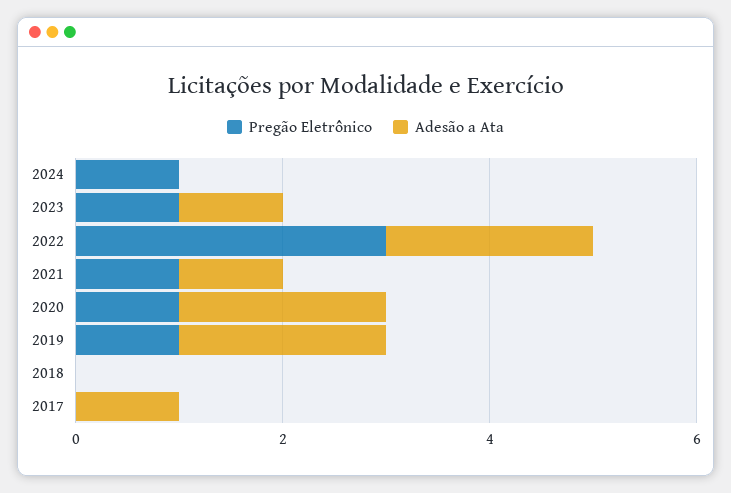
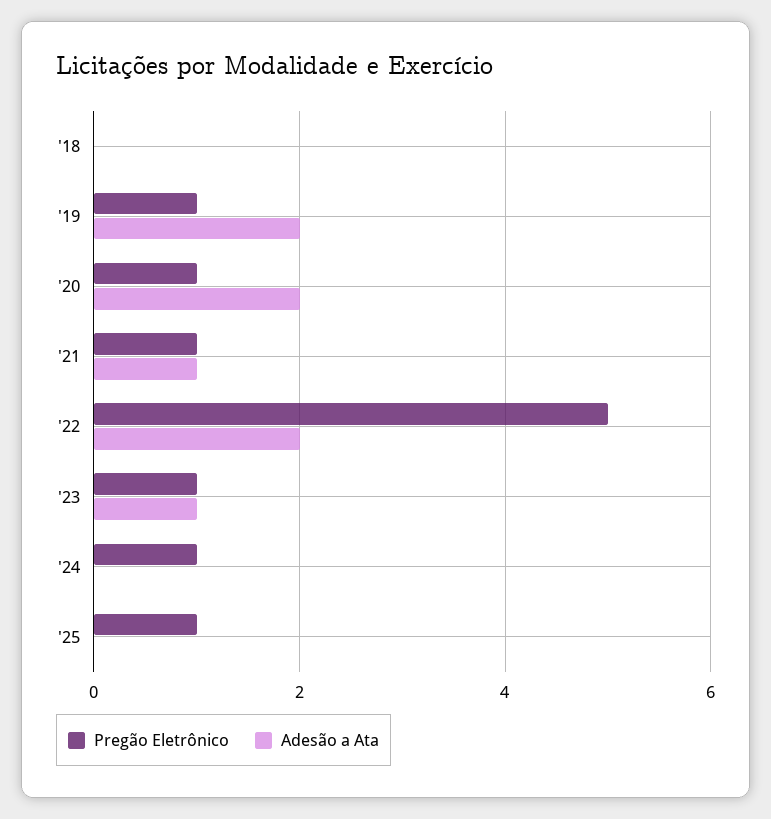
Pregão Eletrônico, 2022: 3 -> 5
Pregão Eletrônico, 2017: 0 -> none
Adesão a Ata, 2017: 1 -> none
Pregão Eletrônico, '25: none -> 1
Adesão a Ata, '25: none -> 0

